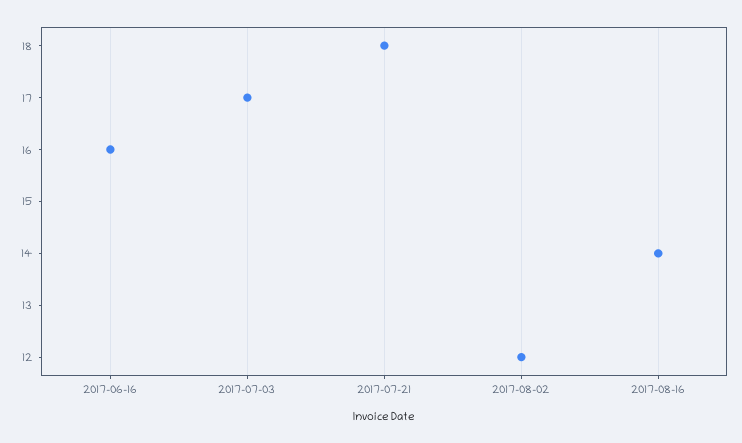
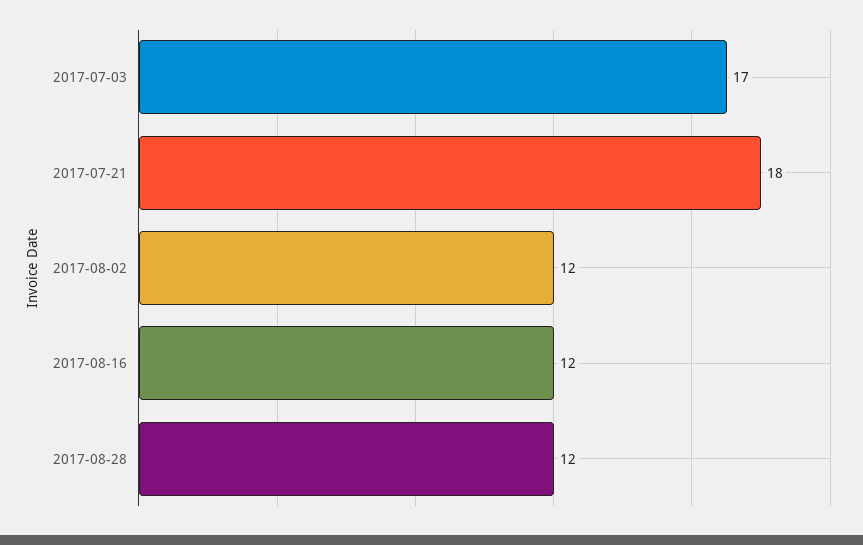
2017-06-16: 16 -> none
2017-08-16: 14 -> 12
2017-08-28: none -> 12

